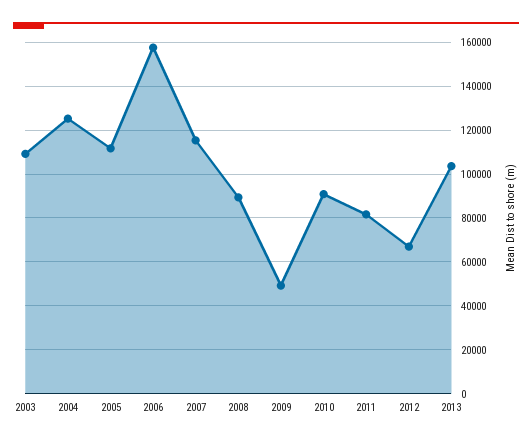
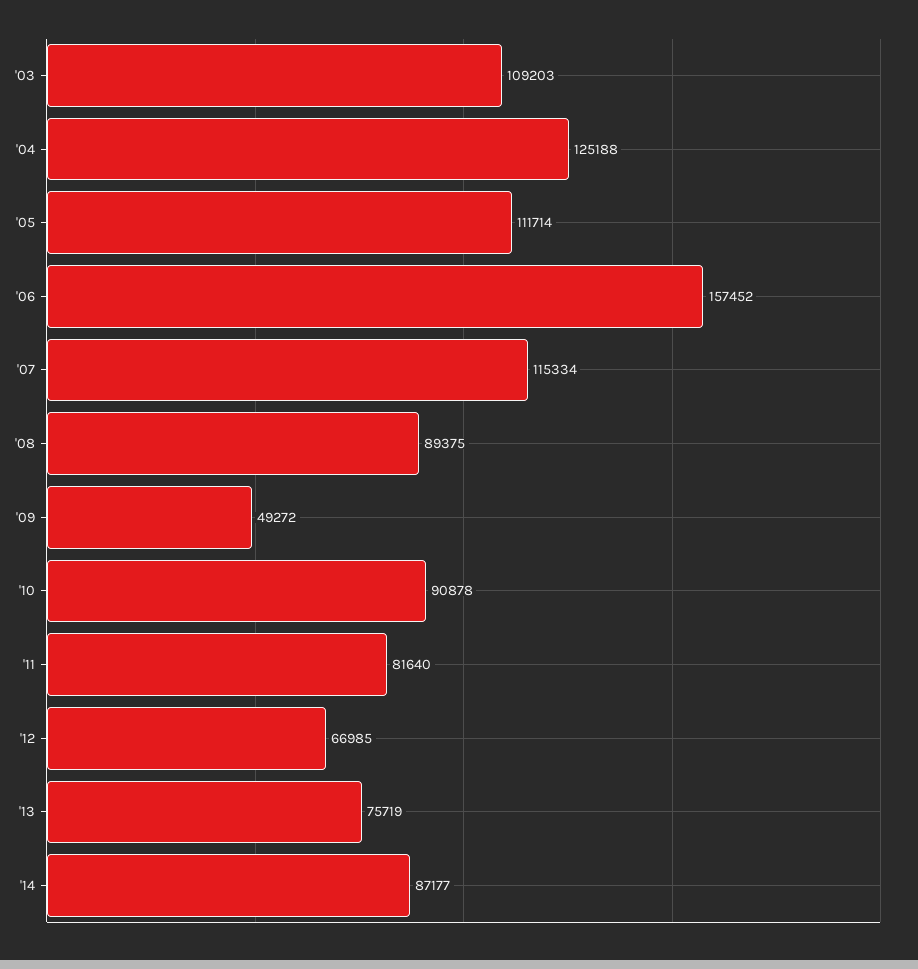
2013: 105000 -> 75719
'14: none -> 87177

